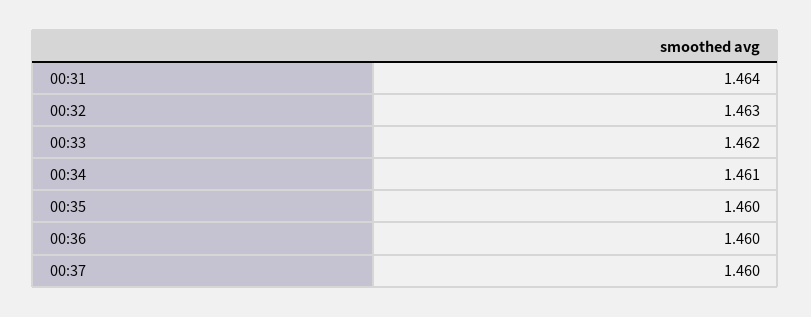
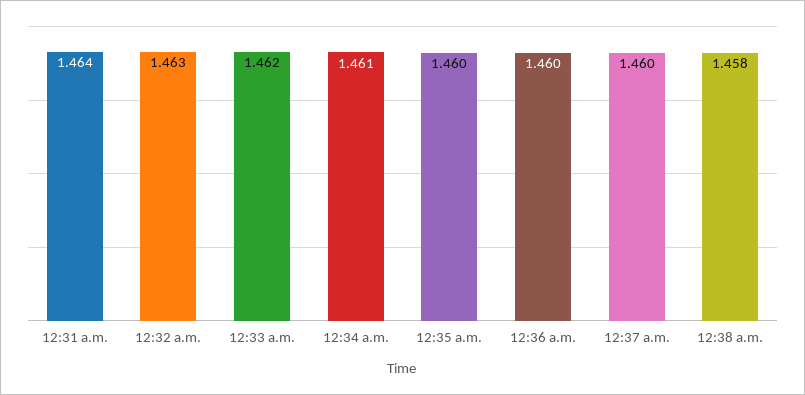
12:38 a.m.: none -> 1.458

